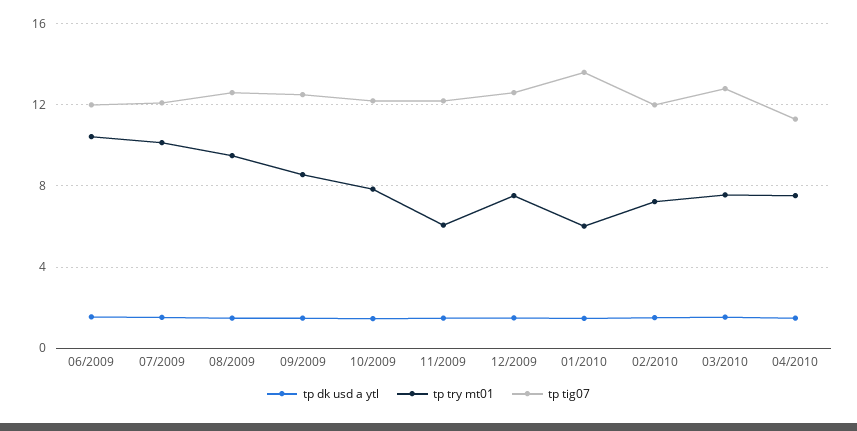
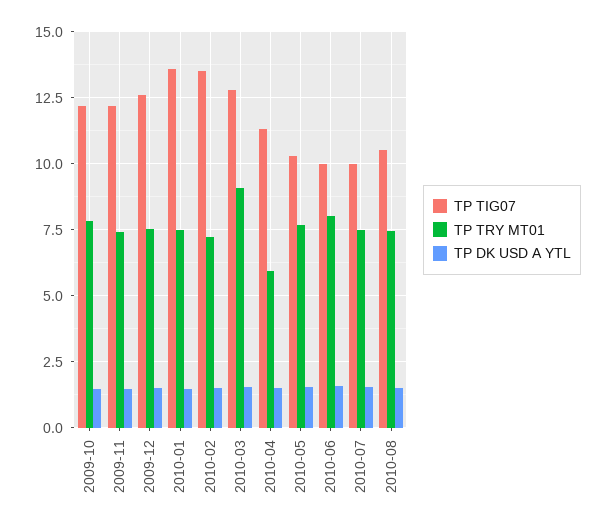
tp dk usd a ytl, 06/2009: 1.5 -> none
tp try mt01, 06/2009: 10.5 -> none
tp tig07, 06/2009: 12 -> none
tp dk usd a ytl, 07/2009: 1.5 -> none
tp try mt01, 07/2009: 10 -> none
tp tig07, 07/2009: 12 -> none
tp dk usd a ytl, 08/2009: 1.5 -> none
tp try mt01, 08/2009: 9.5 -> none
tp tig07, 08/2009: 12.5 -> none
tp dk usd a ytl, 09/2009: 1.5 -> none
tp try mt01, 09/2009: 8.5 -> none
tp tig07, 09/2009: 12.5 -> none
tp try mt01, 11/2009: 6 -> 7.5
tp try mt01, 01/2010: 6 -> 7.5
tp tig07, 02/2010: 12 -> 13.5
tp try mt01, 03/2010: 7.5 -> 9
tp try mt01, 04/2010: 7.5 -> 6
tp tig07, 2010-05: none -> 10.25
tp try mt01, 2010-05: none -> 7.75
tp dk usd a ytl, 2010-05: none -> 1.5
tp tig07, 2010-06: none -> 10
tp try mt01, 2010-06: none -> 8
tp dk usd a ytl, 2010-06: none -> 1.5
tp tig07, 2010-07: none -> 10
tp try mt01, 2010-07: none -> 7.5
tp dk usd a ytl, 2010-07: none -> 1.5
tp tig07, 2010-08: none -> 10.5
tp try mt01, 2010-08: none -> 7.5
tp dk usd a ytl, 2010-08: none -> 1.5

